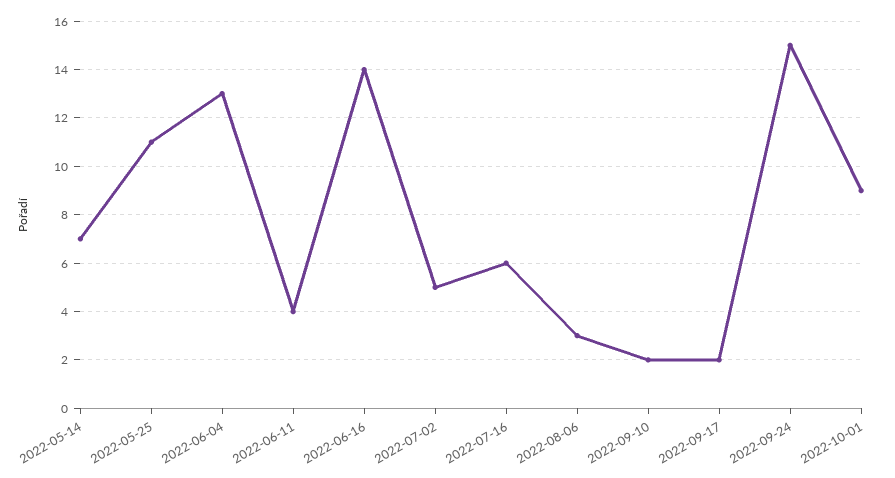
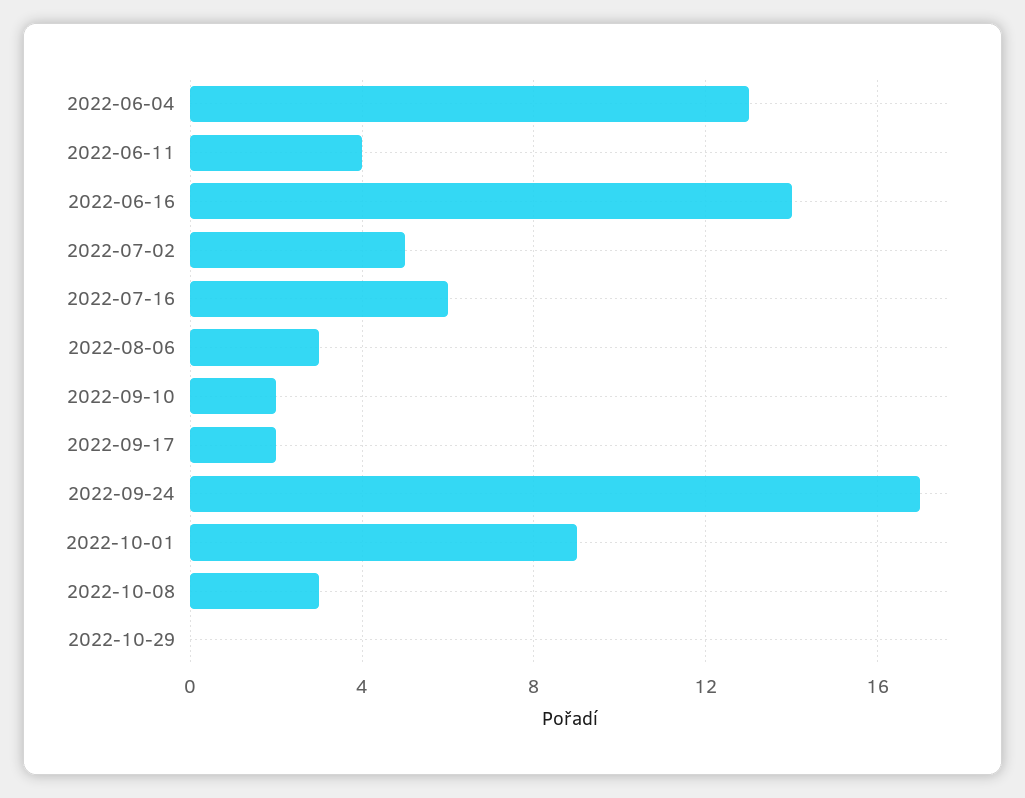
2022-05-14: 7 -> none
2022-05-25: 11 -> none
2022-09-24: 15 -> 17
2022-10-08: none -> 3
2022-10-29: none -> 0

